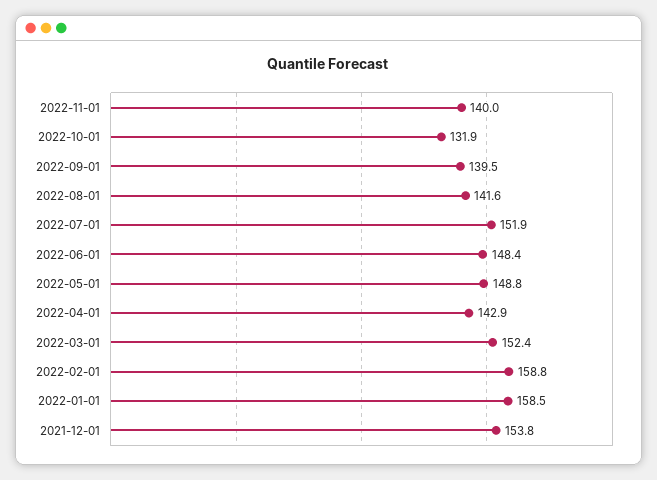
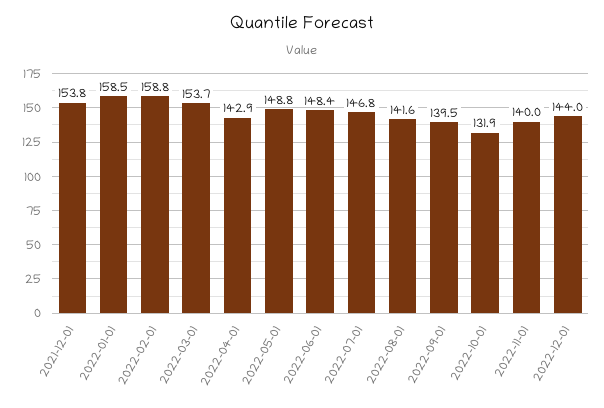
2022-07-01: 151.9 -> 146.8
2022-03-01: 152.4 -> 153.7
2022-12-01: none -> 144

